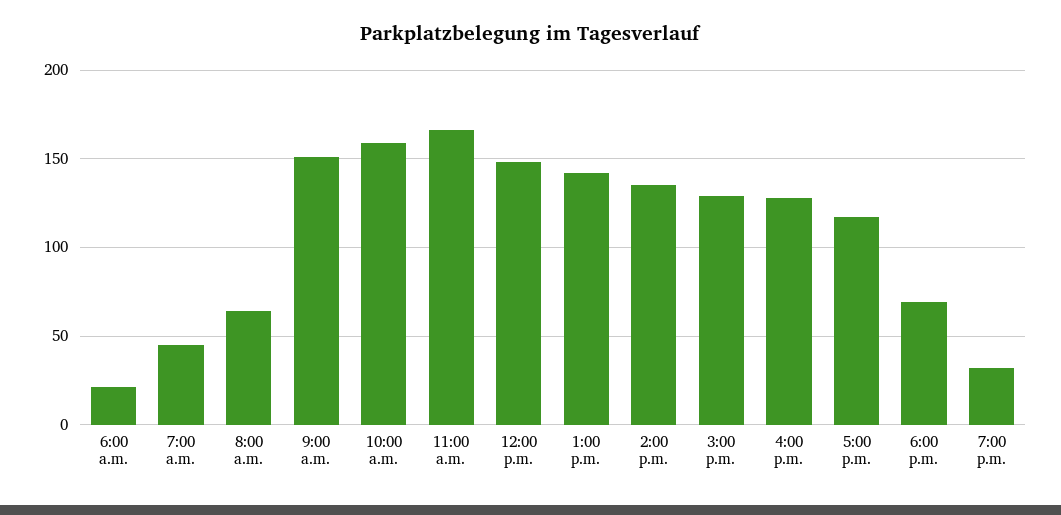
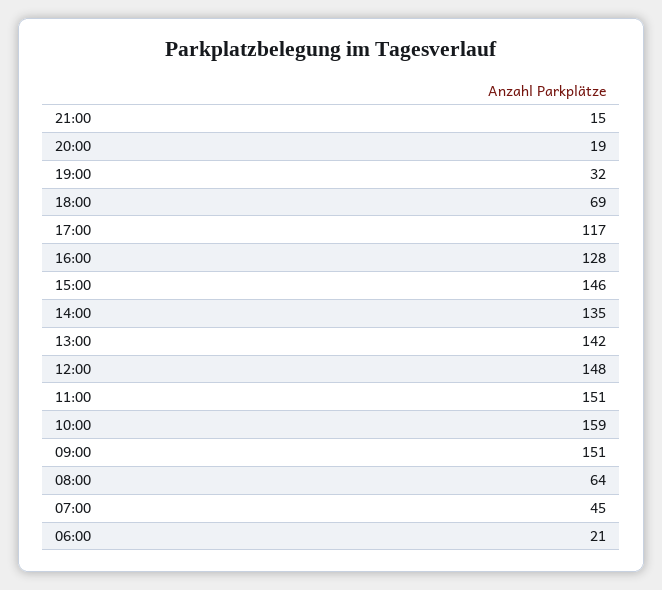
11:00 a.m.: 165 -> 151
3:00 p.m.: 130 -> 146
21:00: none -> 15
20:00: none -> 19

